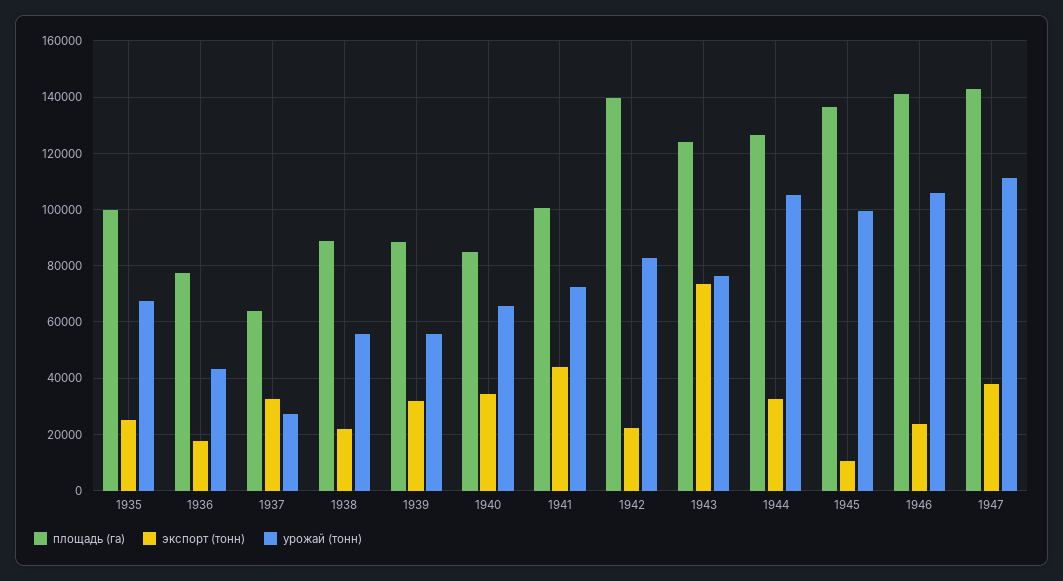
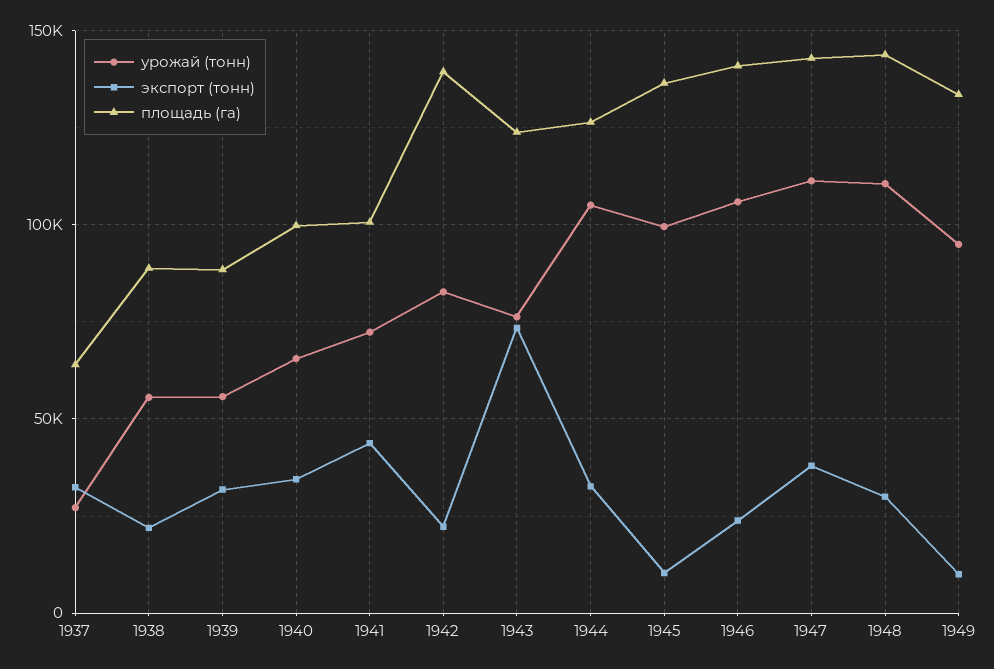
площадь (га), 1935: 100000 -> none
экспорт (тонн), 1935: 25000 -> none
урожай (тонн), 1935: 67500 -> none
площадь (га), 1936: 77500 -> none
экспорт (тонн), 1936: 17500 -> none
урожай (тонн), 1936: 42500 -> none
площадь (га), 1940: 85000 -> 100000
урожай (тонн), 1948: none -> 110000
экспорт (тонн), 1948: none -> 30000
площадь (га), 1948: none -> 145000
урожай (тонн), 1949: none -> 95000
экспорт (тонн), 1949: none -> 10000
площадь (га), 1949: none -> 135000

